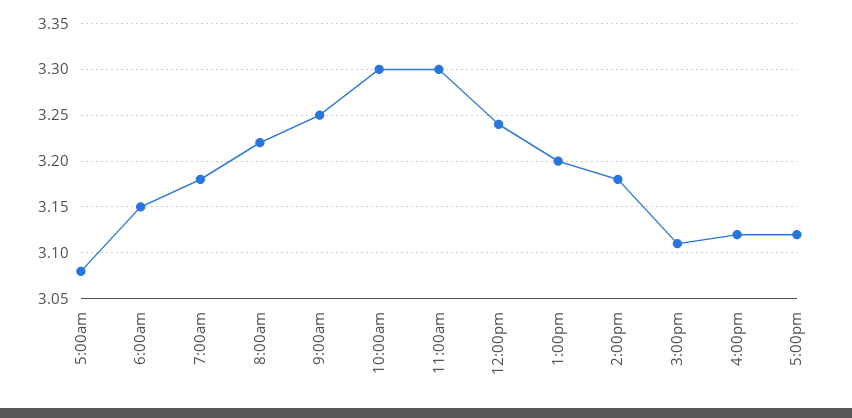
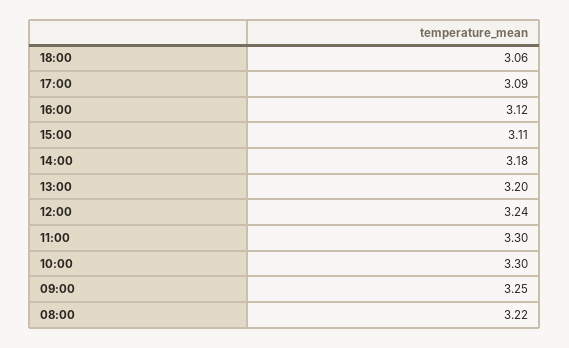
5:00am: 3.08 -> none
6:00am: 3.15 -> none
7:00am: 3.18 -> none
5:00pm: 3.12 -> 3.09
18:00: none -> 3.06

